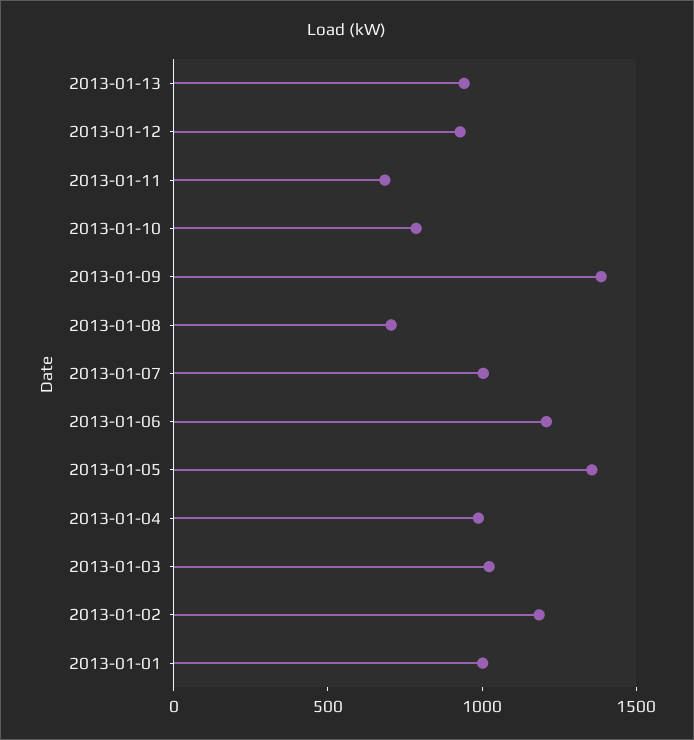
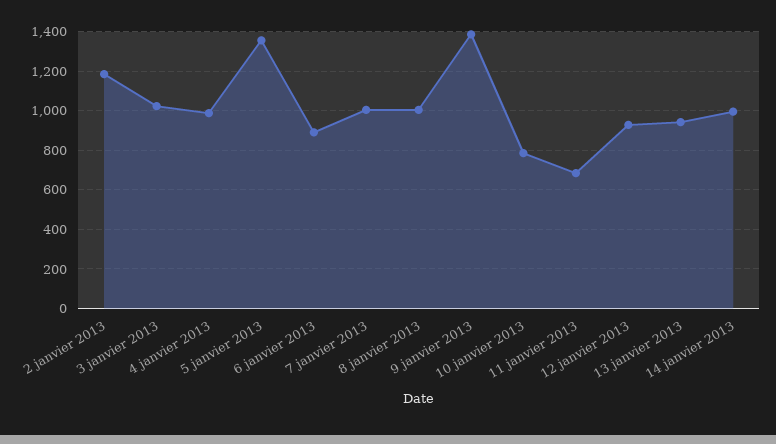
2013-01-08: 700 -> 1000
2013-01-06: 1200 -> 900
2013-01-01: 1000 -> none
14 janvier 2013: none -> 1000

